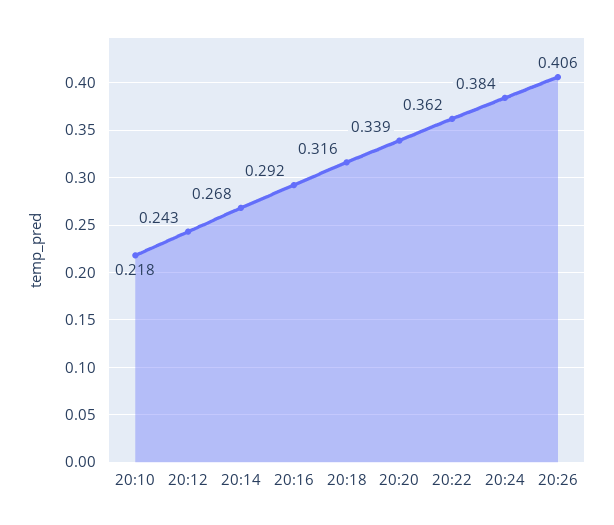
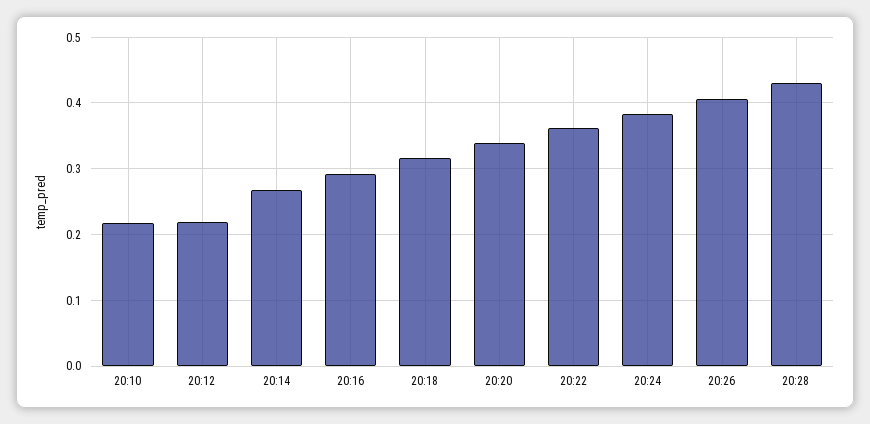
20:12: 0.243 -> 0.22
20:28: none -> 0.43

